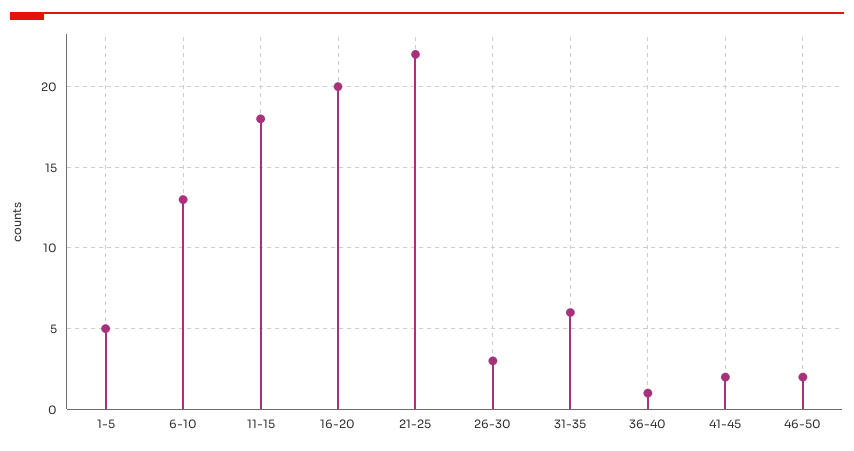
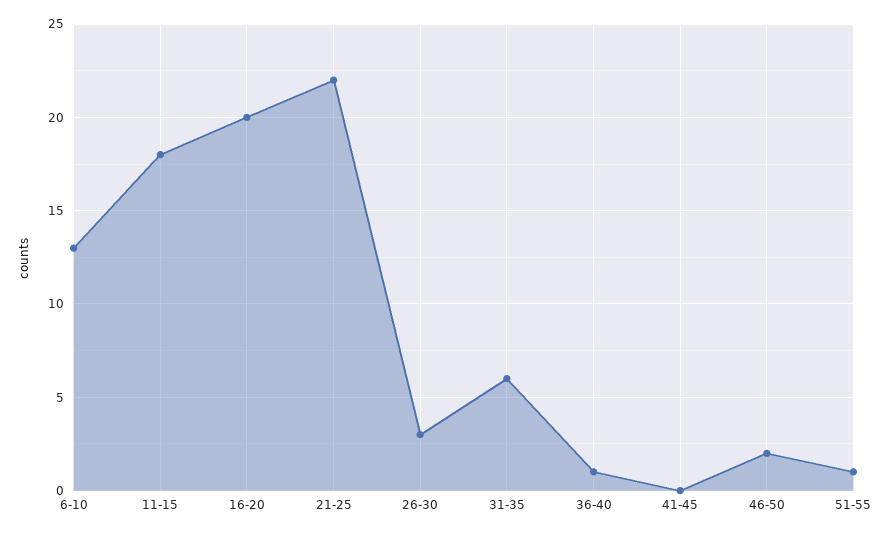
1-5: 5 -> none
41-45: 2 -> 0
51-55: none -> 1

